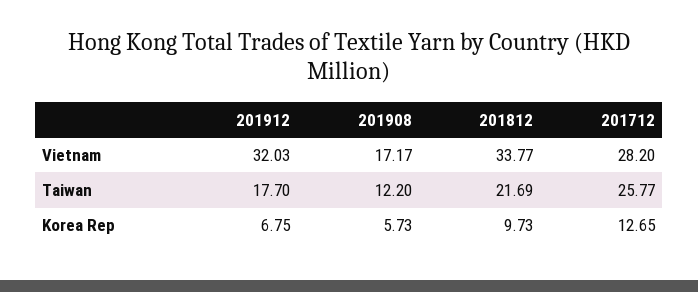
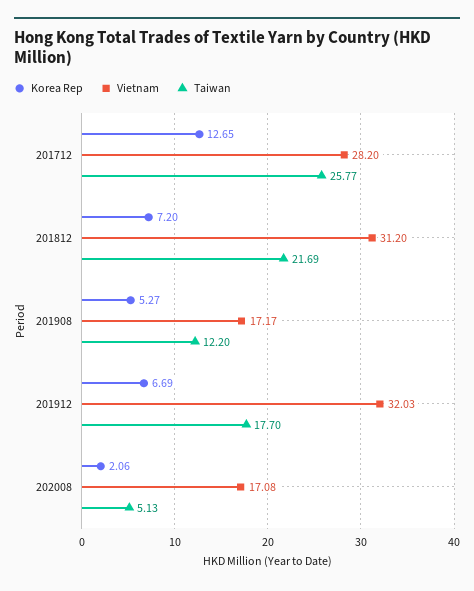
Vietnam, 201812: 33.77 -> 31.2
Korea Rep, 201912: 6.75 -> 6.69
Korea Rep, 201908: 5.73 -> 5.27
Korea Rep, 201812: 9.73 -> 7.2
Korea Rep, 202008: none -> 2.06
Vietnam, 202008: none -> 17.08
Taiwan, 202008: none -> 5.13

